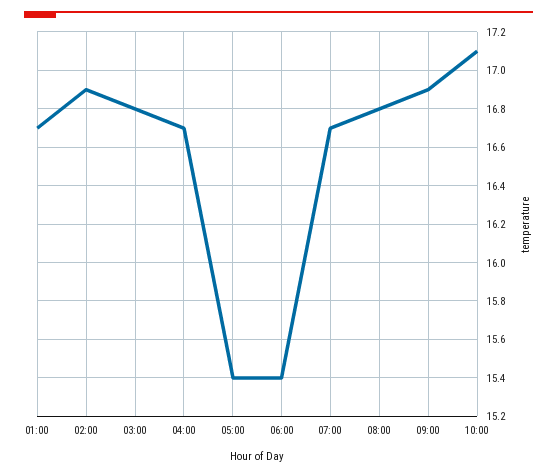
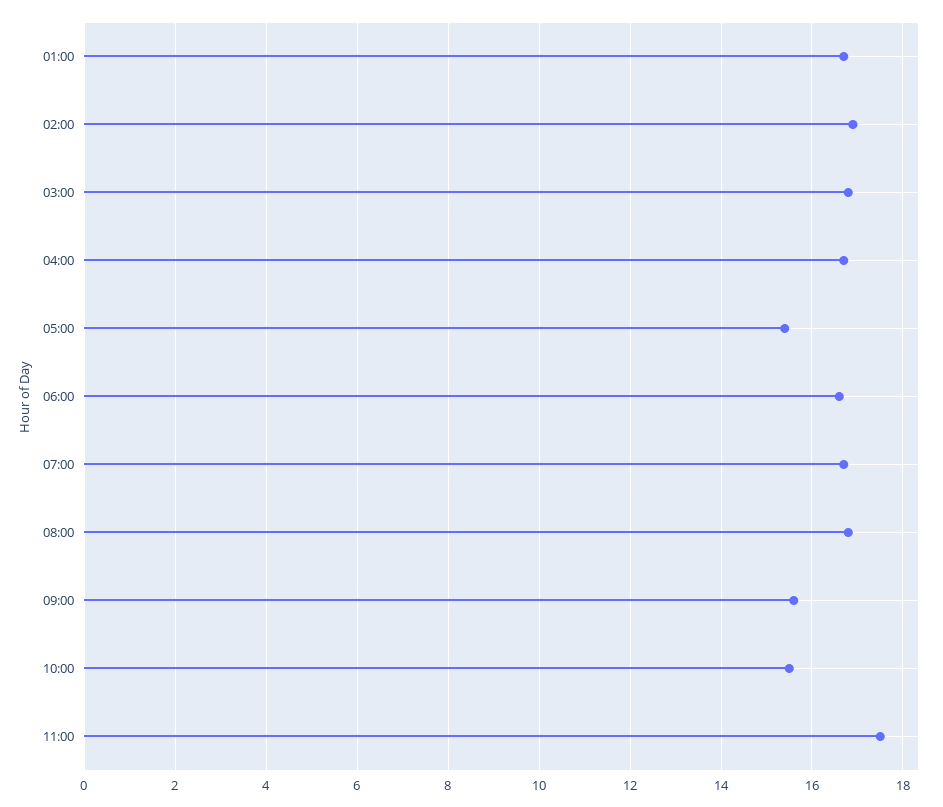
06:00: 15.4 -> 16.5
09:00: 16.9 -> 15.5
10:00: 17.1 -> 15.5
11:00: none -> 17.5

